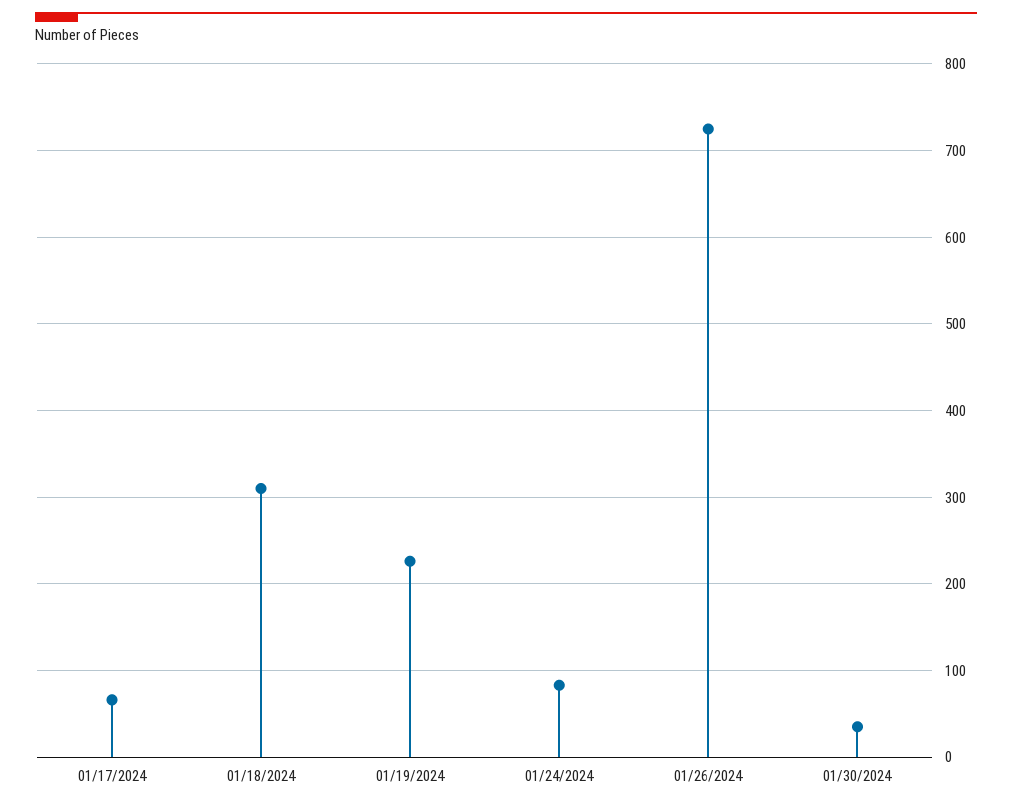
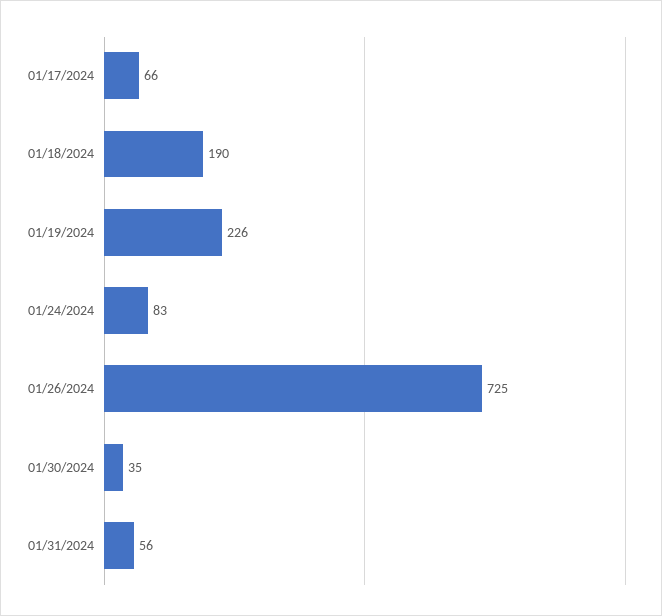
01/18/2024: 310 -> 190
01/31/2024: none -> 56

